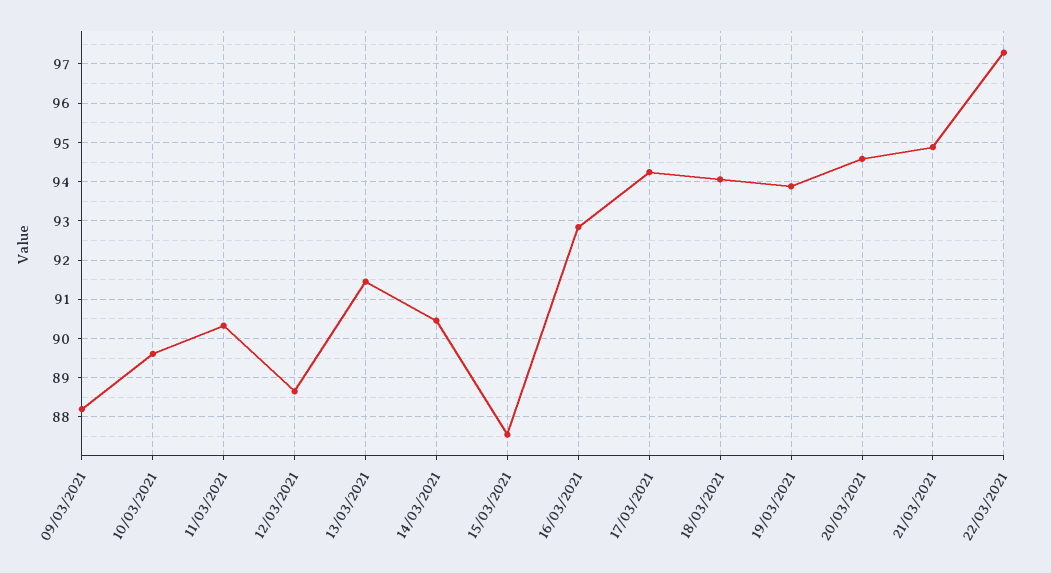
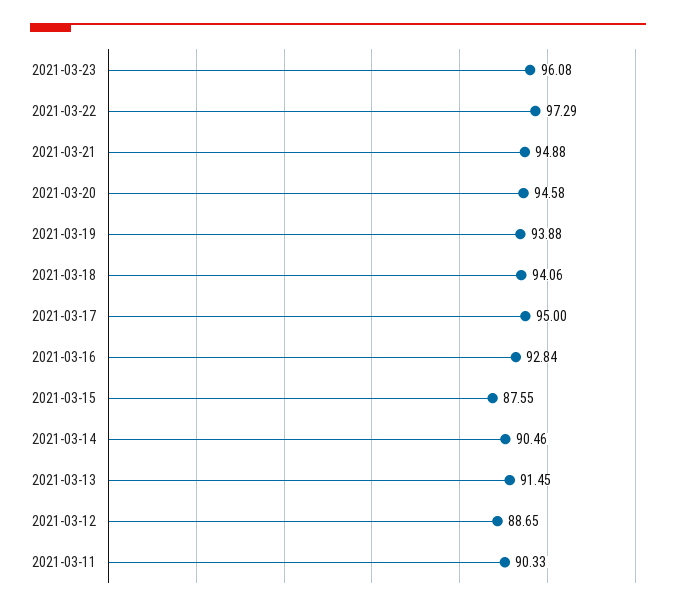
09/03/2021: 88.2 -> none
10/03/2021: 89.6 -> none
17/03/2021: 94.2 -> 95
2021-03-23: none -> 96.08

